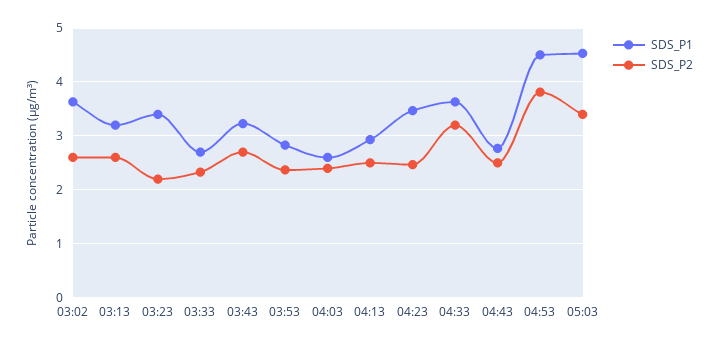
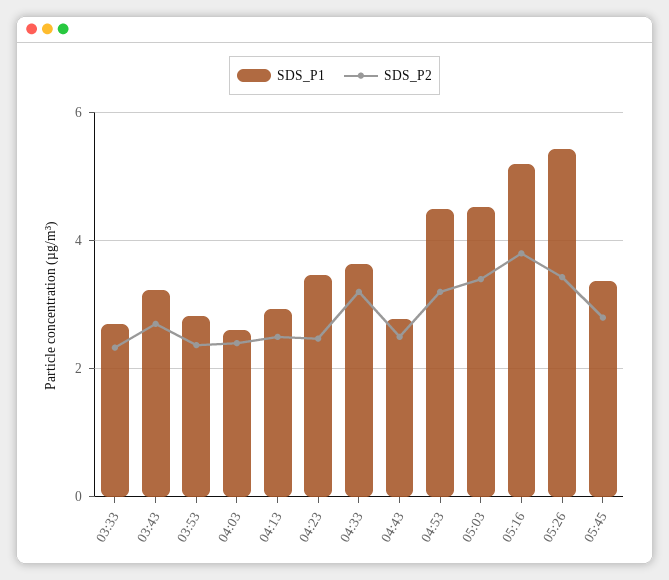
SDS_P1, 03:02: 3.6 -> none
SDS_P2, 03:02: 2.6 -> none
SDS_P1, 03:13: 3.2 -> none
SDS_P2, 03:13: 2.6 -> none
SDS_P1, 03:23: 3.4 -> none
SDS_P2, 03:23: 2.2 -> none
SDS_P2, 04:53: 3.8 -> 3.2
SDS_P1, 05:16: none -> 5.2
SDS_P2, 05:16: none -> 3.8
SDS_P1, 05:26: none -> 5.4
SDS_P2, 05:26: none -> 3.4
SDS_P1, 05:45: none -> 3.4
SDS_P2, 05:45: none -> 2.8

